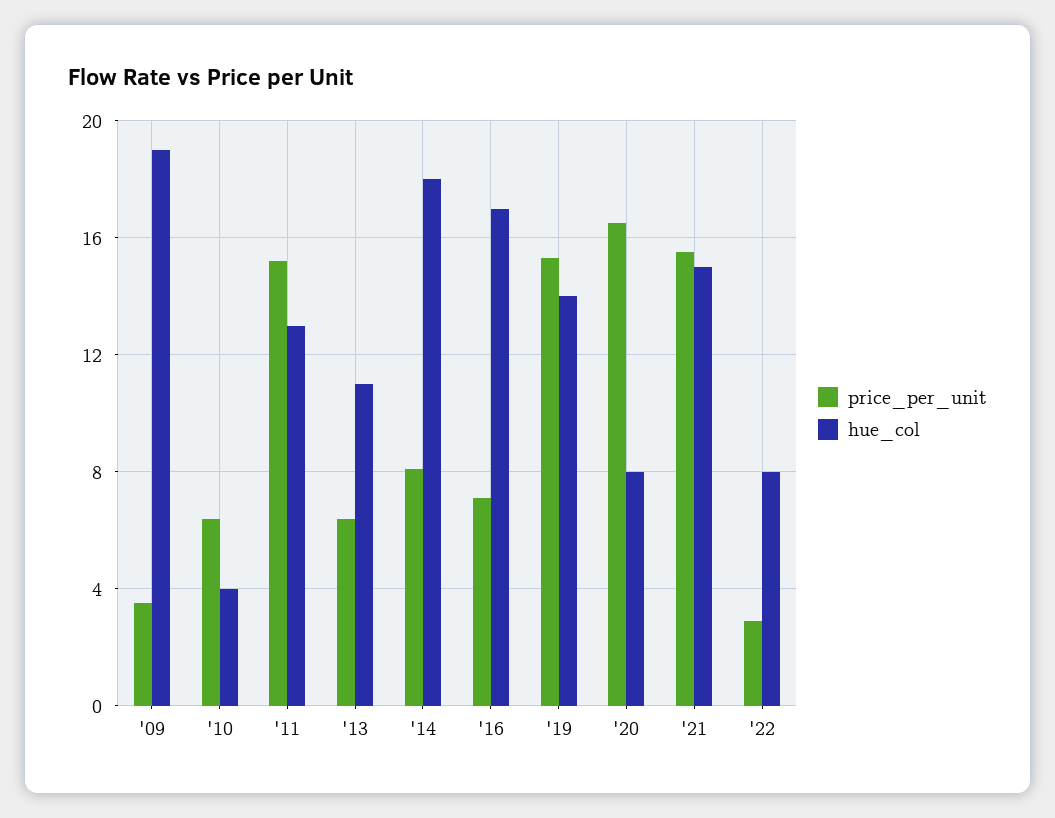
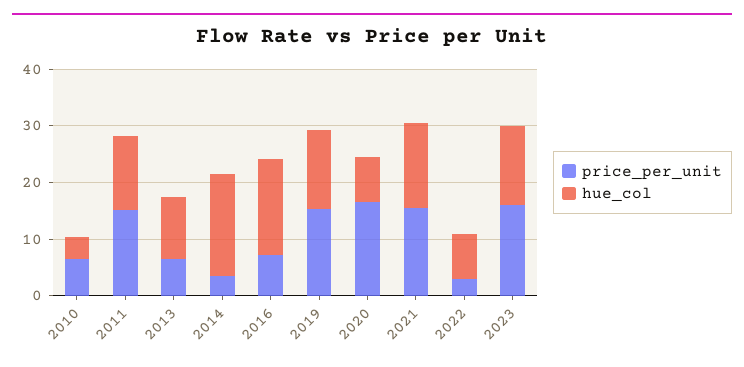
price_per_unit, '09: 3.5 -> none
hue_col, '09: 19 -> none
price_per_unit, '14: 8 -> 4
price_per_unit, 2023: none -> 16
hue_col, 2023: none -> 14

